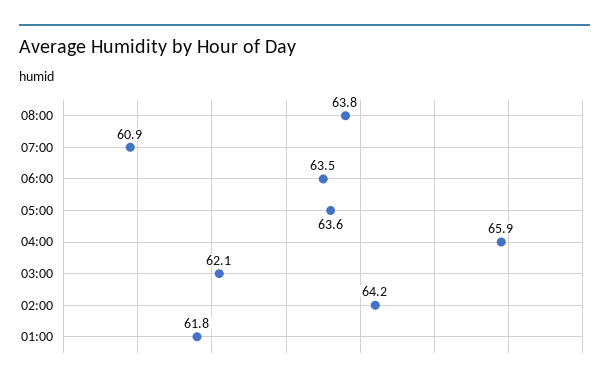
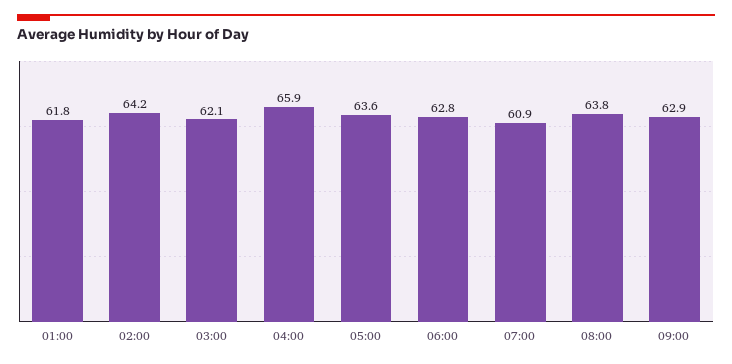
06:00: 63.5 -> 62.8
09:00: none -> 62.9

